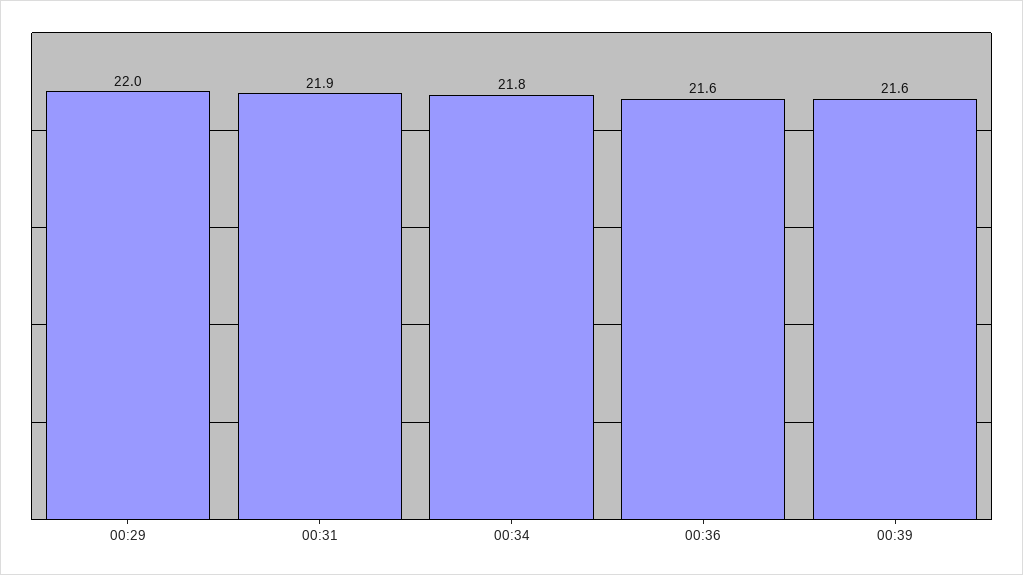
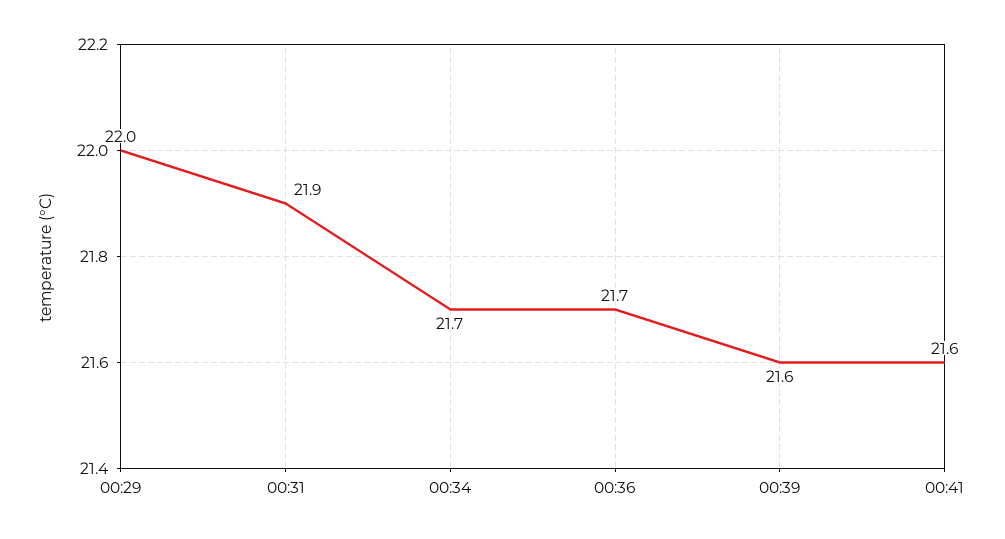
00:34: 21.8 -> 21.7
00:36: 21.6 -> 21.7
00:41: none -> 21.6

